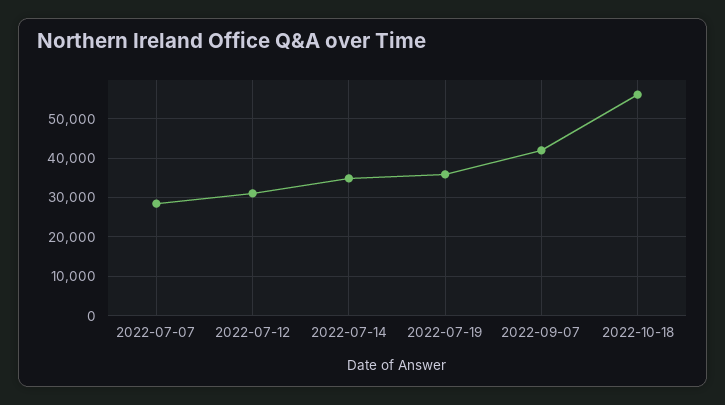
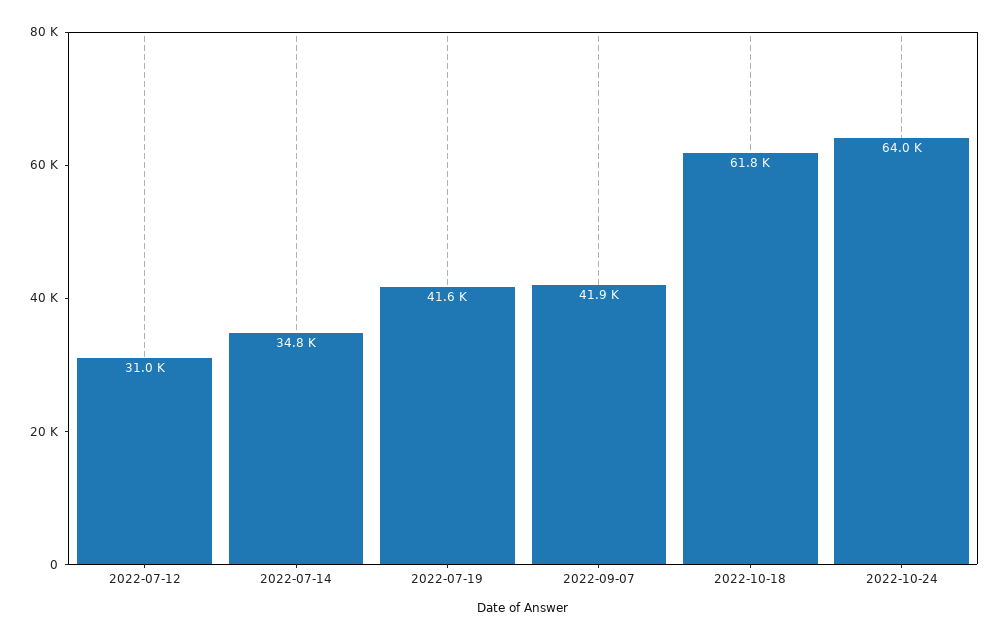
2022-07-07: 28000 -> none
2022-07-19: 36000 -> 41600
2022-10-18: 56000 -> 61800
2022-10-24: none -> 64000

